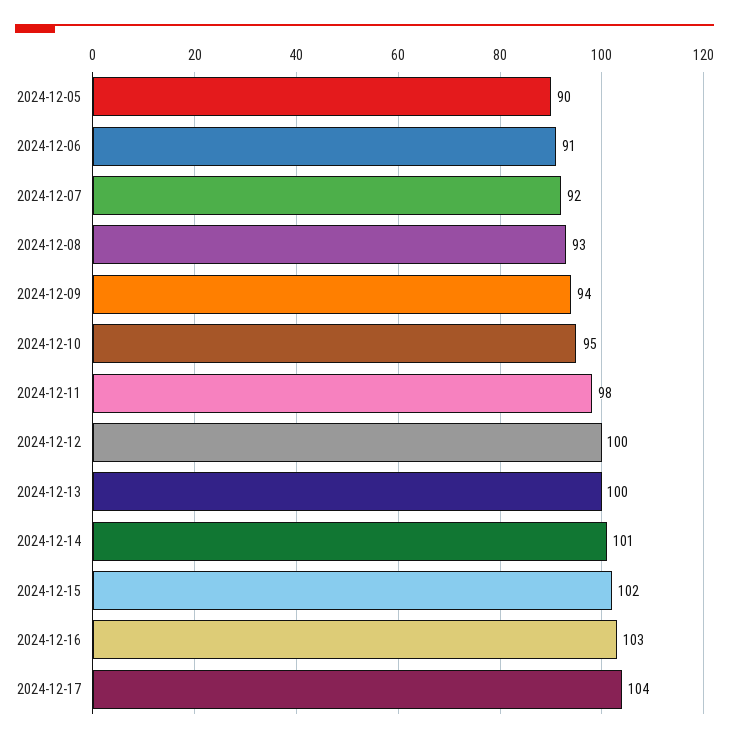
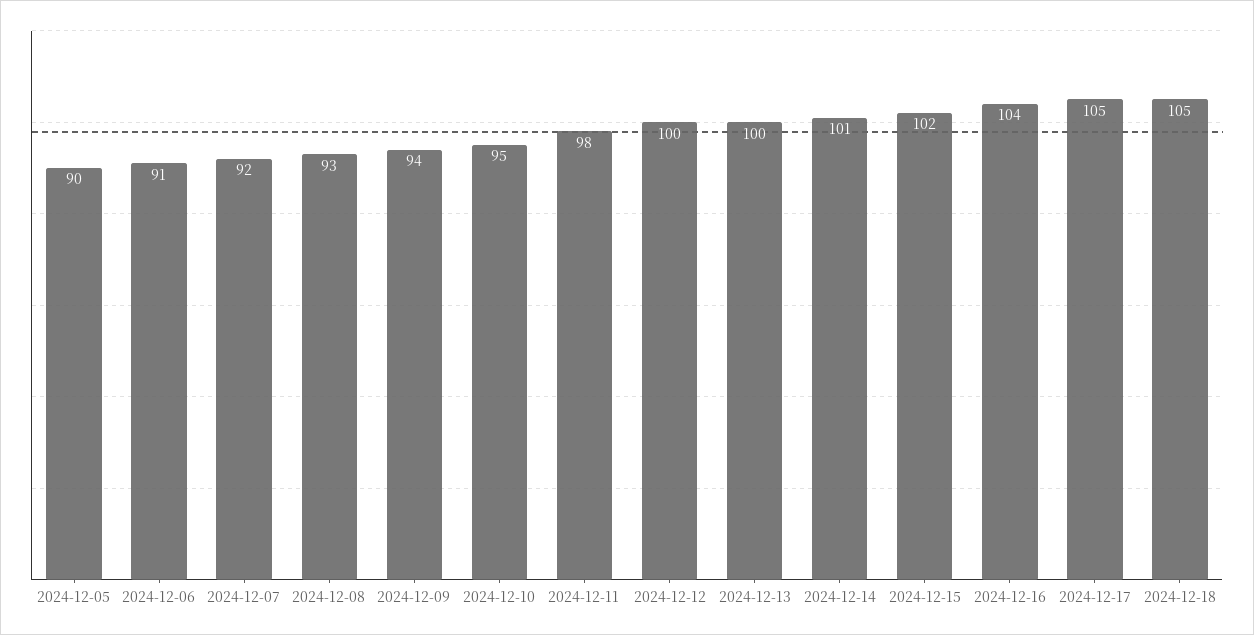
2024-12-16: 103 -> 104
2024-12-17: 104 -> 105
2024-12-18: none -> 105

